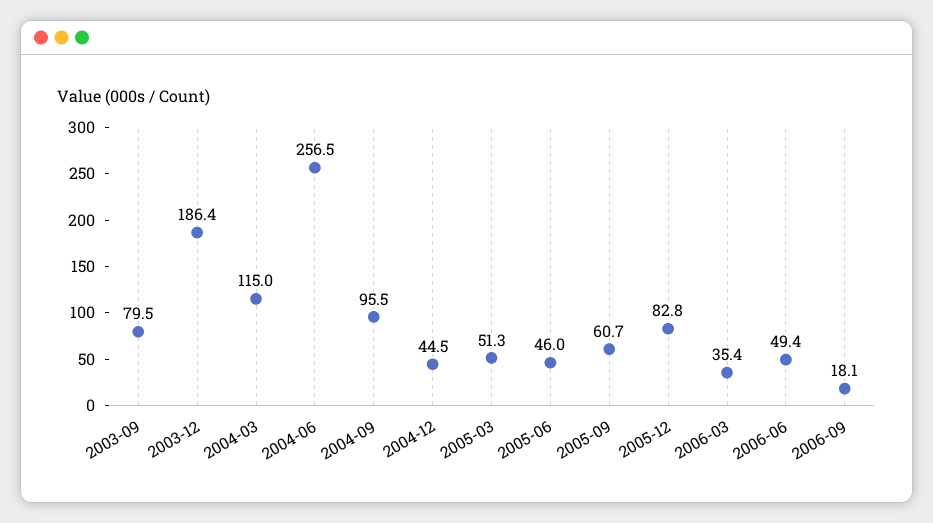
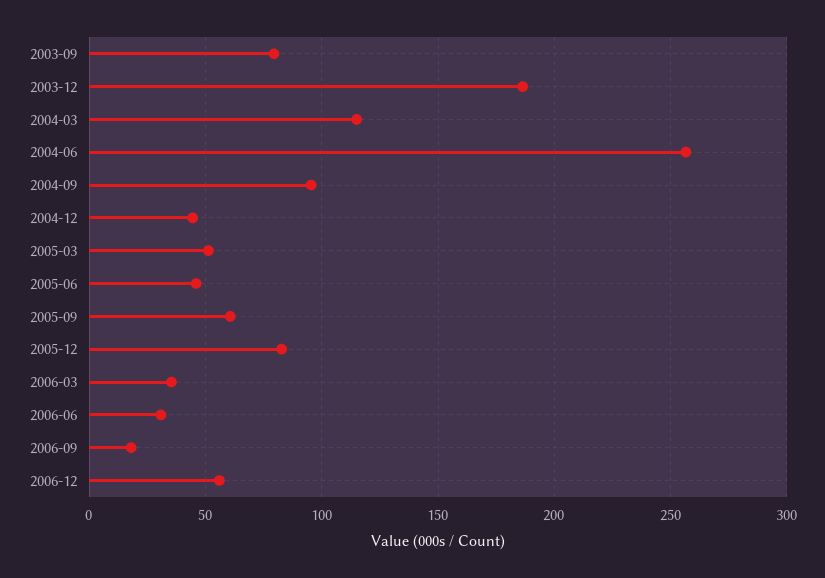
2006-06: 49.4 -> 30
2006-12: none -> 55

